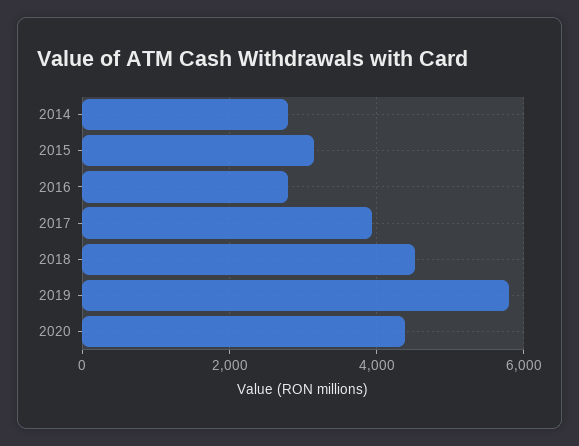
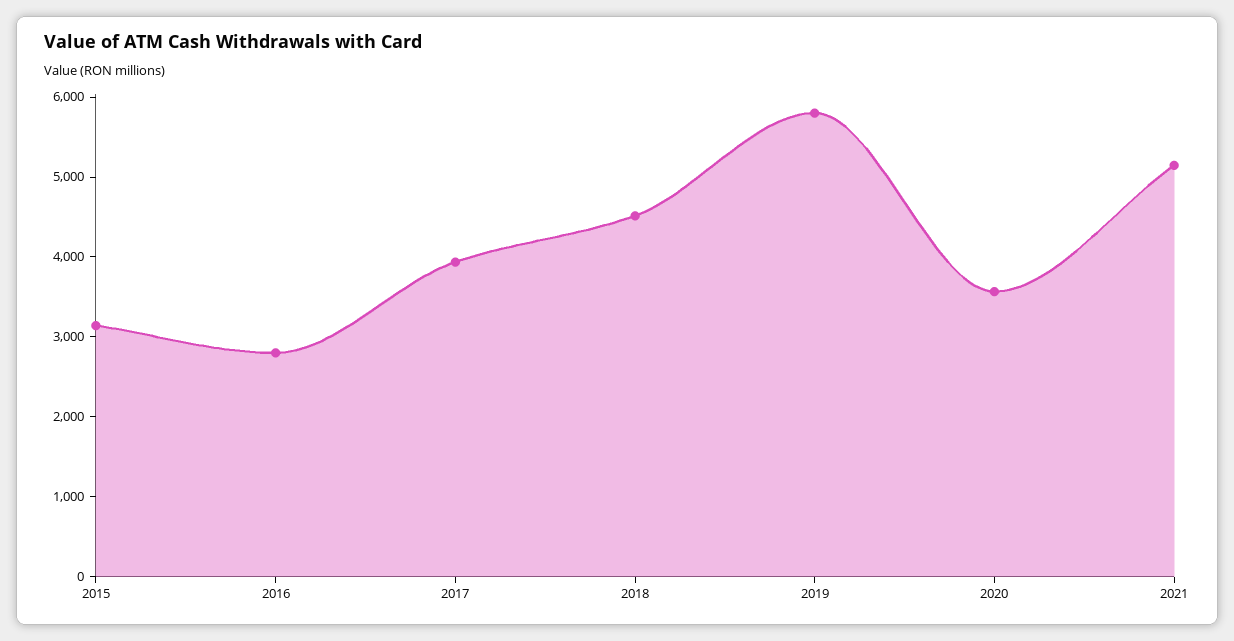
2014: 2800 -> none
2020: 4400 -> 3600
2021: none -> 5200

